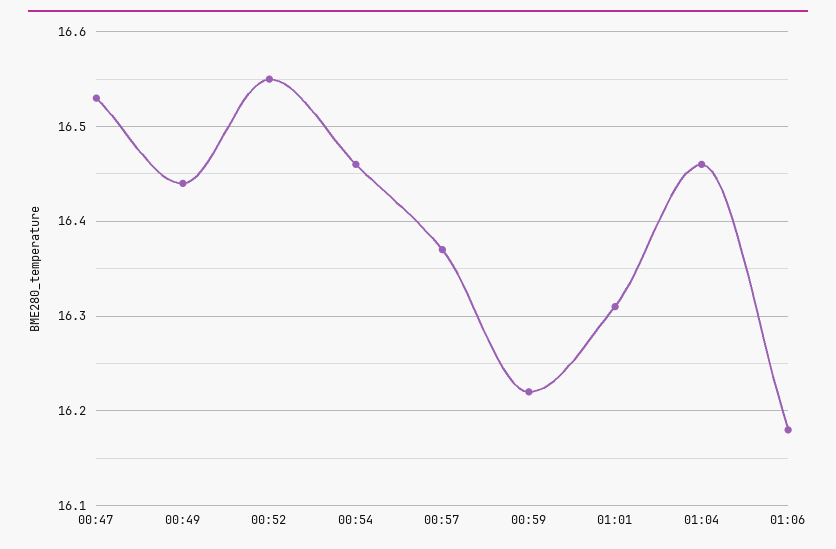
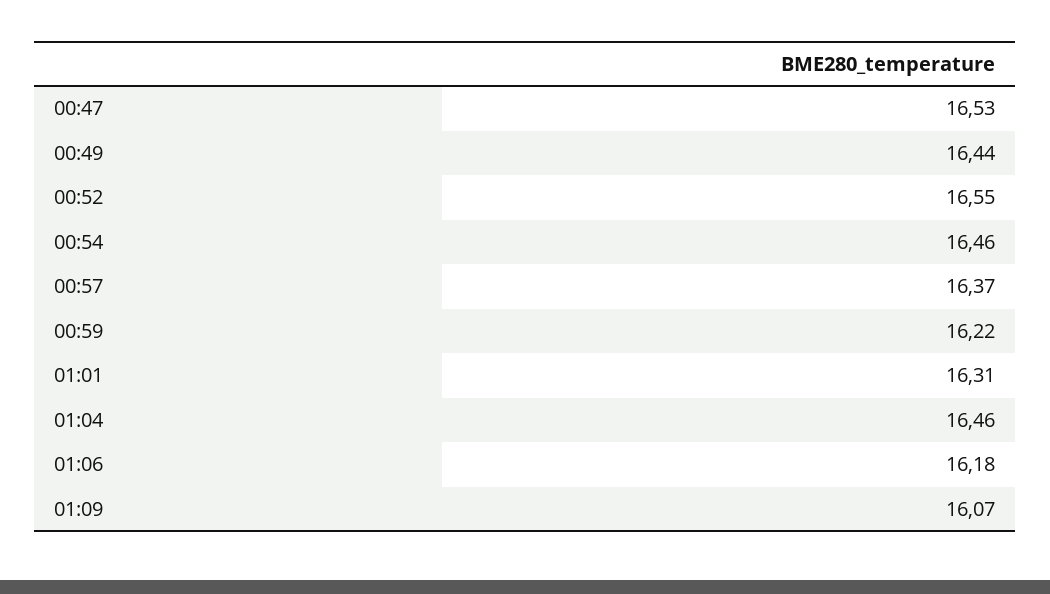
01:09: none -> 16.07

